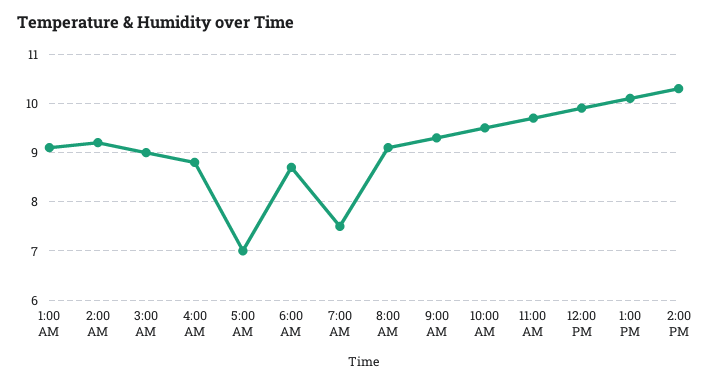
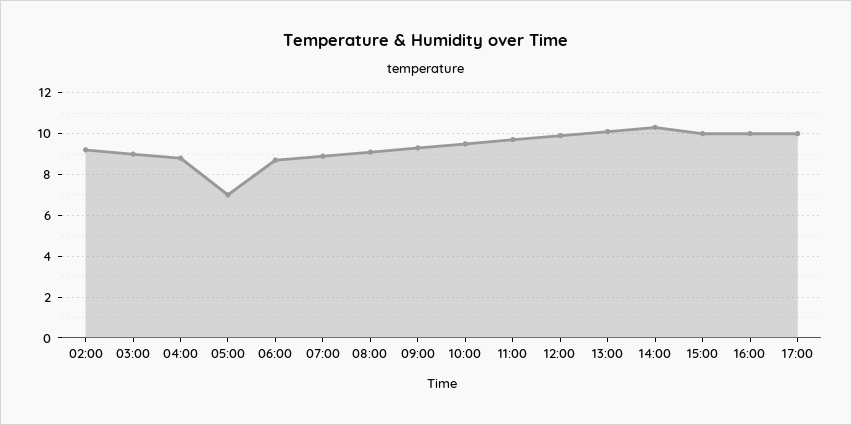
1:00 AM: 9 -> none
7:00 AM: 7.5 -> 9
15:00: none -> 10
16:00: none -> 10
17:00: none -> 10

